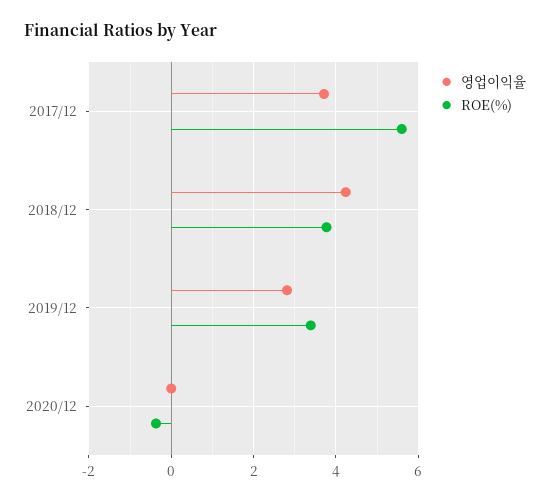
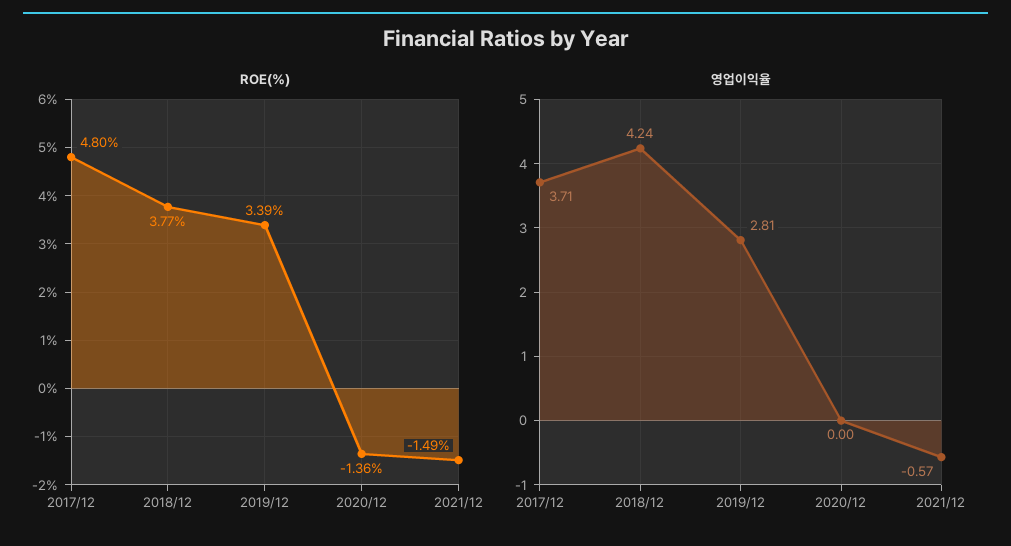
ROE(%), 2017/12: 5.6 -> 4.8
ROE(%), 2020/12: -0.4 -> -1.36
ROE(%), 2021/12: none -> -1.49
영업이익율, 2021/12: none -> -0.57

